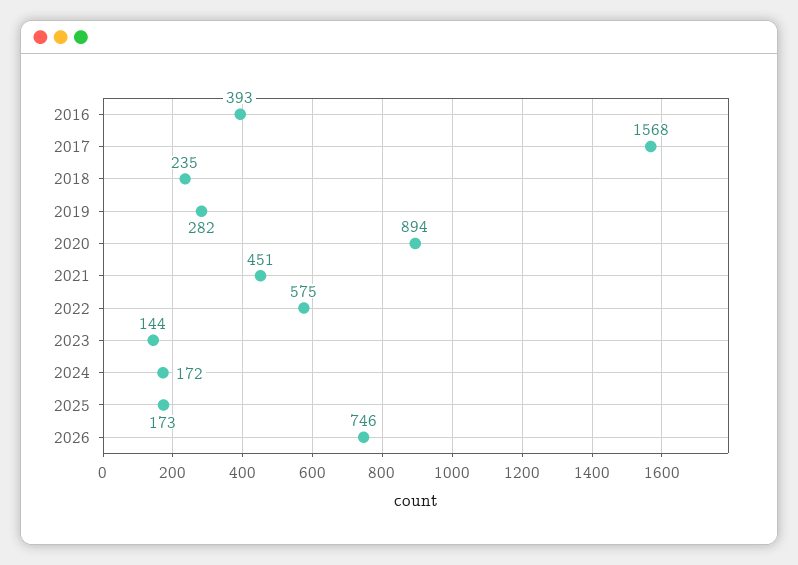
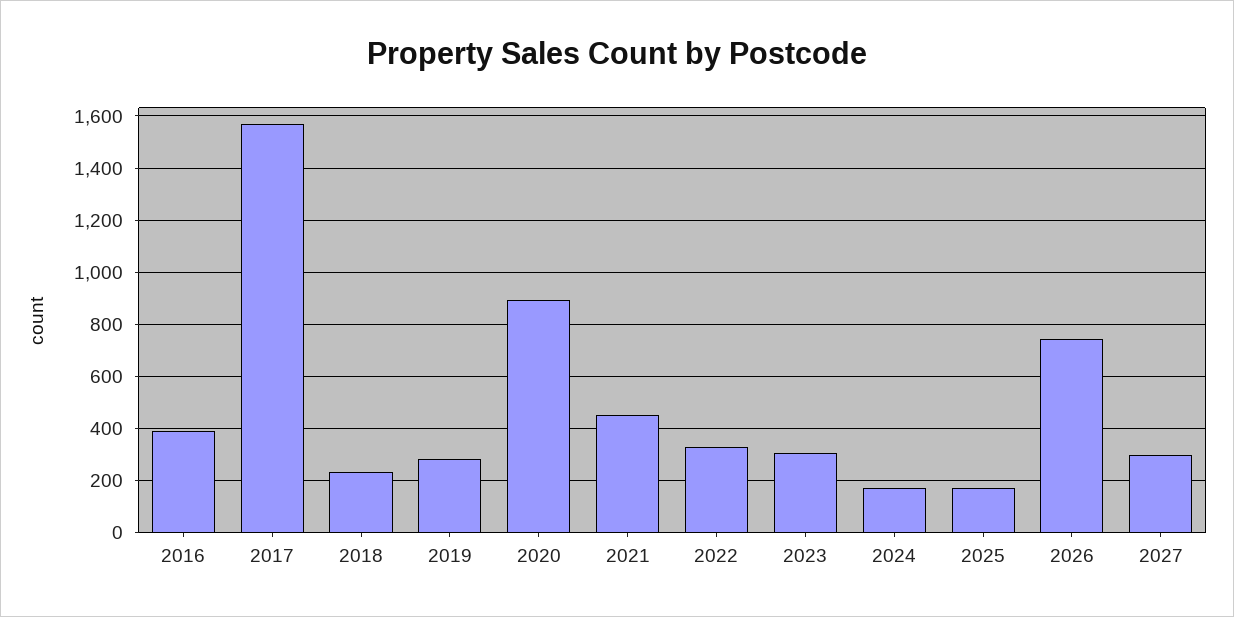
2022: 575 -> 325
2023: 144 -> 300
2027: none -> 300

